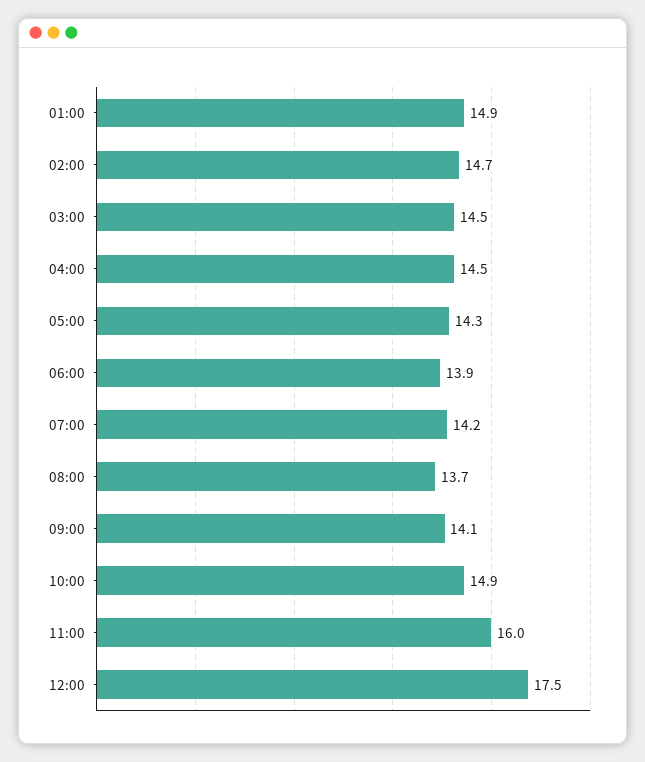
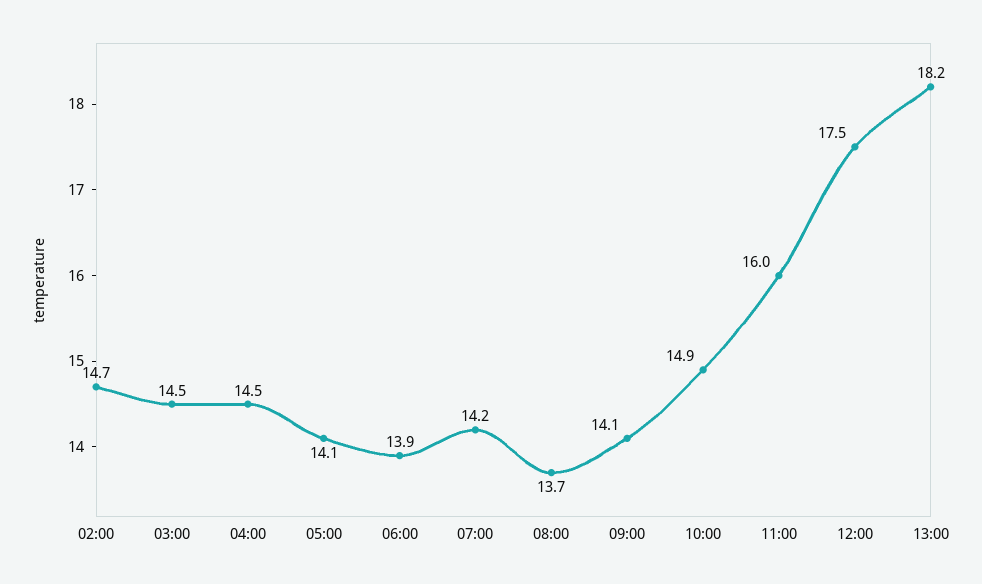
01:00: 14.9 -> none
05:00: 14.3 -> 14.1
13:00: none -> 18.2

